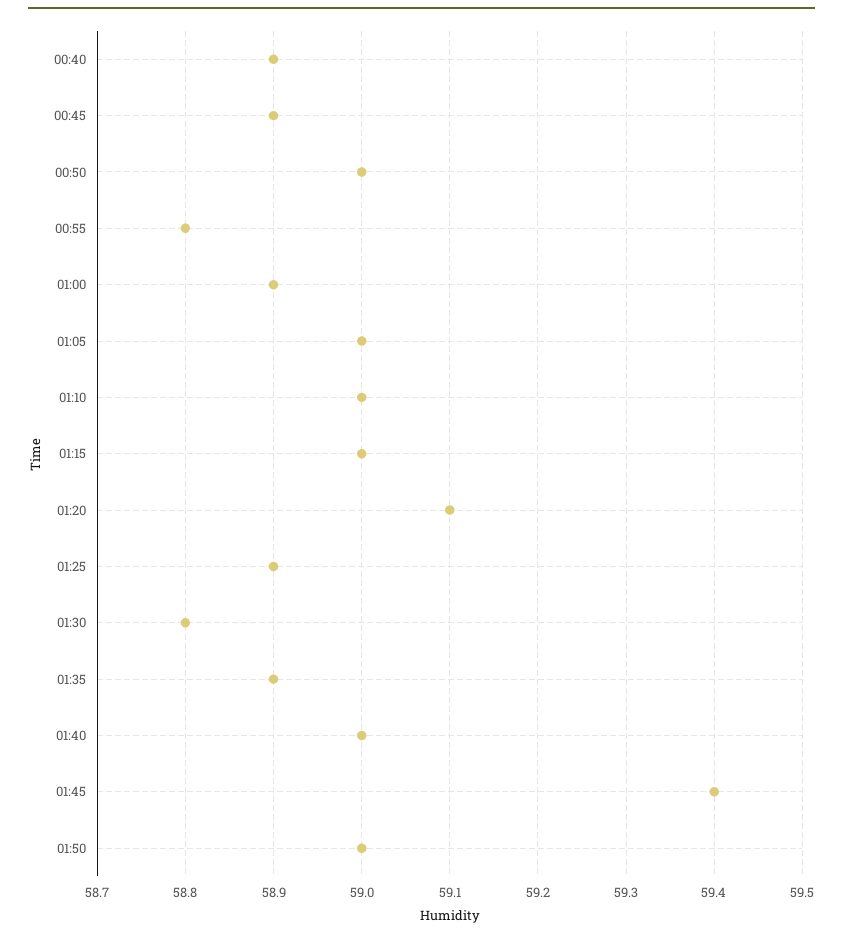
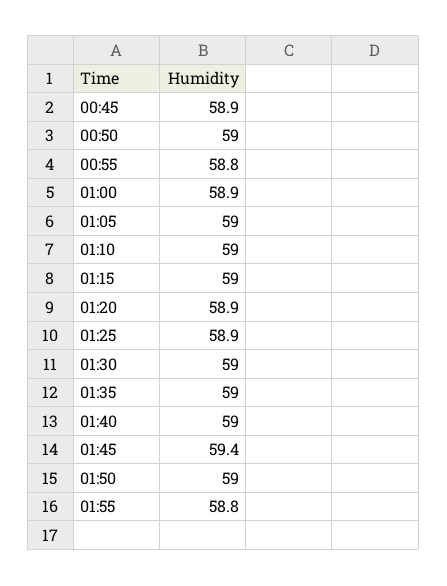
00:40: 58.9 -> none
01:20: 59.1 -> 58.9
01:30: 58.8 -> 59
01:35: 58.9 -> 59
01:55: none -> 58.8

